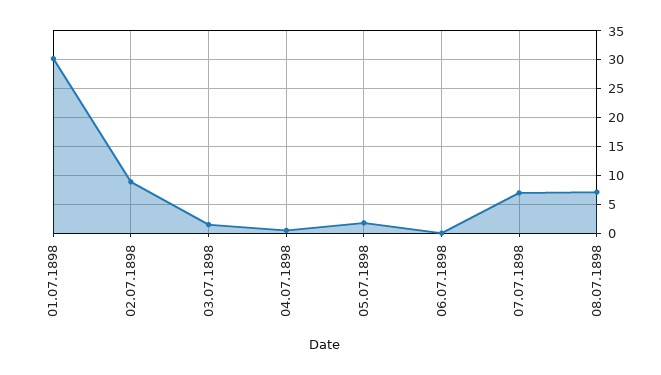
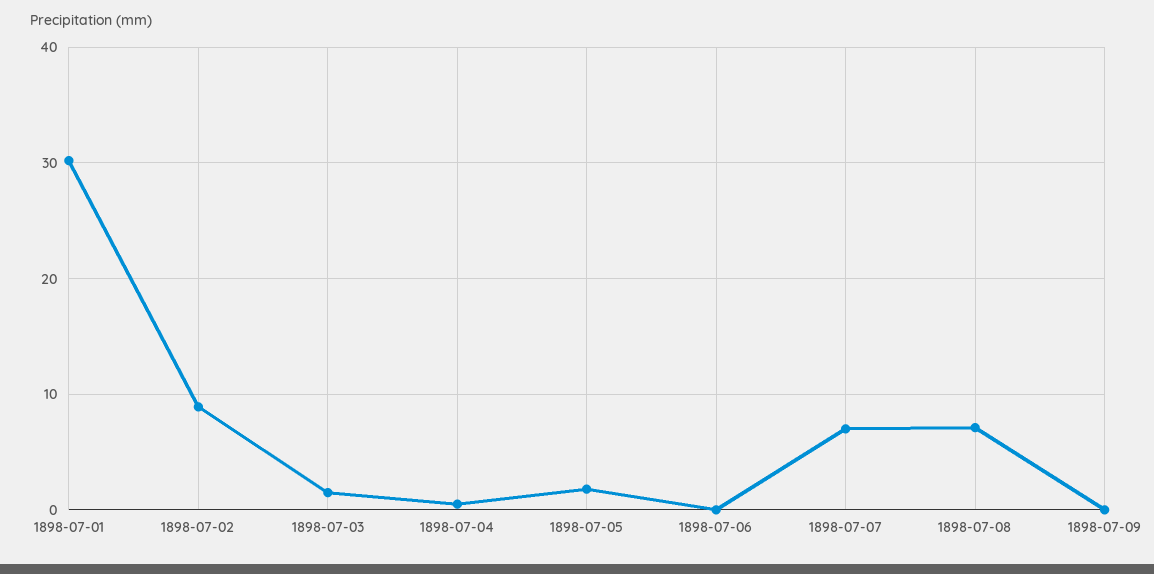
1898-07-09: none -> 0

